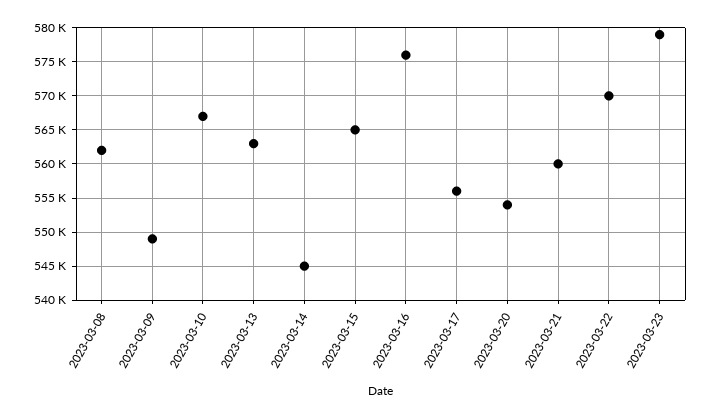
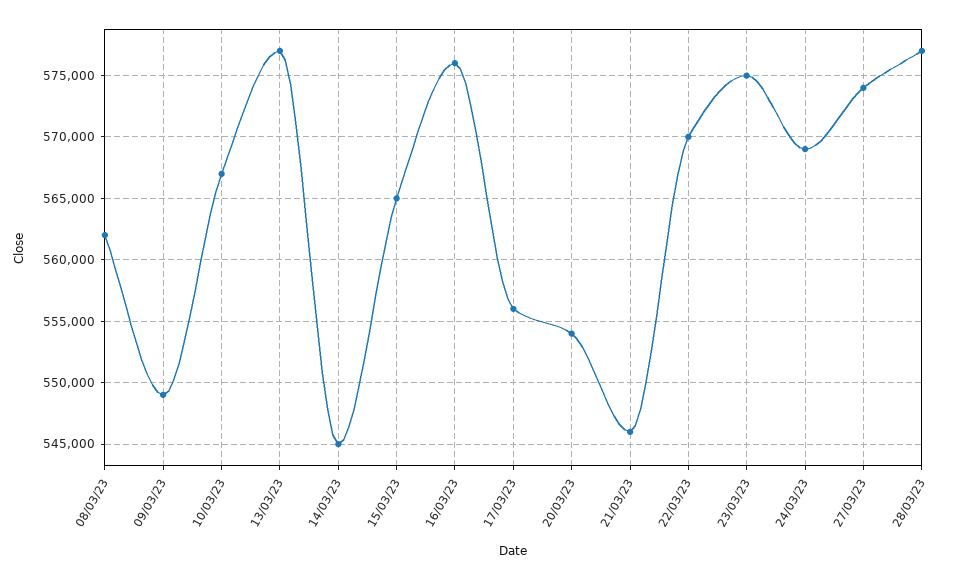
2023-03-13: 563000 -> 577000
2023-03-21: 560000 -> 546000
2023-03-23: 579000 -> 575000
24/03/23: none -> 569000
27/03/23: none -> 574000
28/03/23: none -> 577000

